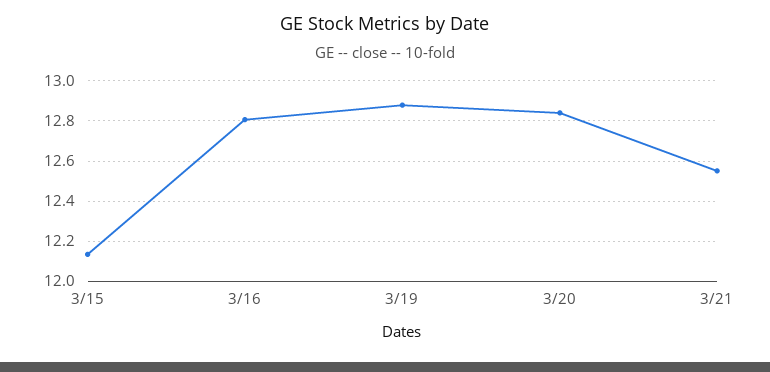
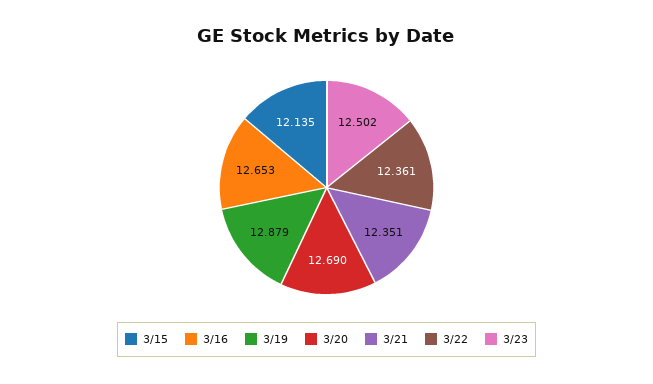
3/16: 12.8 -> 12.653
3/20: 12.85 -> 12.69
3/21: 12.55 -> 12.351
3/22: none -> 12.361
3/23: none -> 12.502

